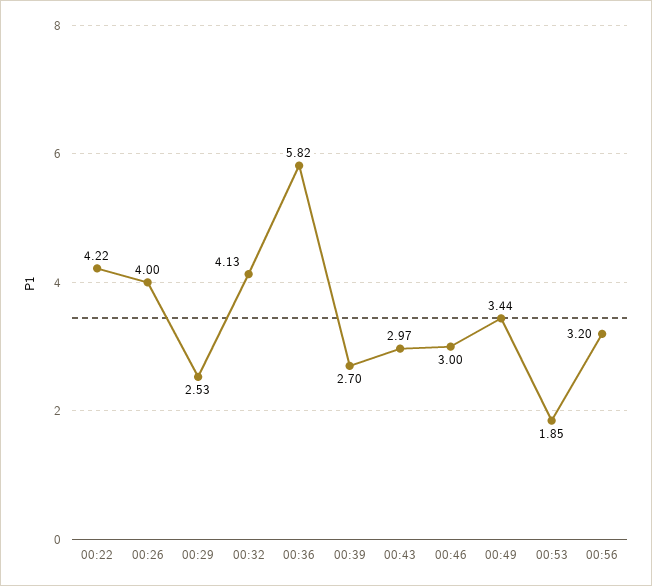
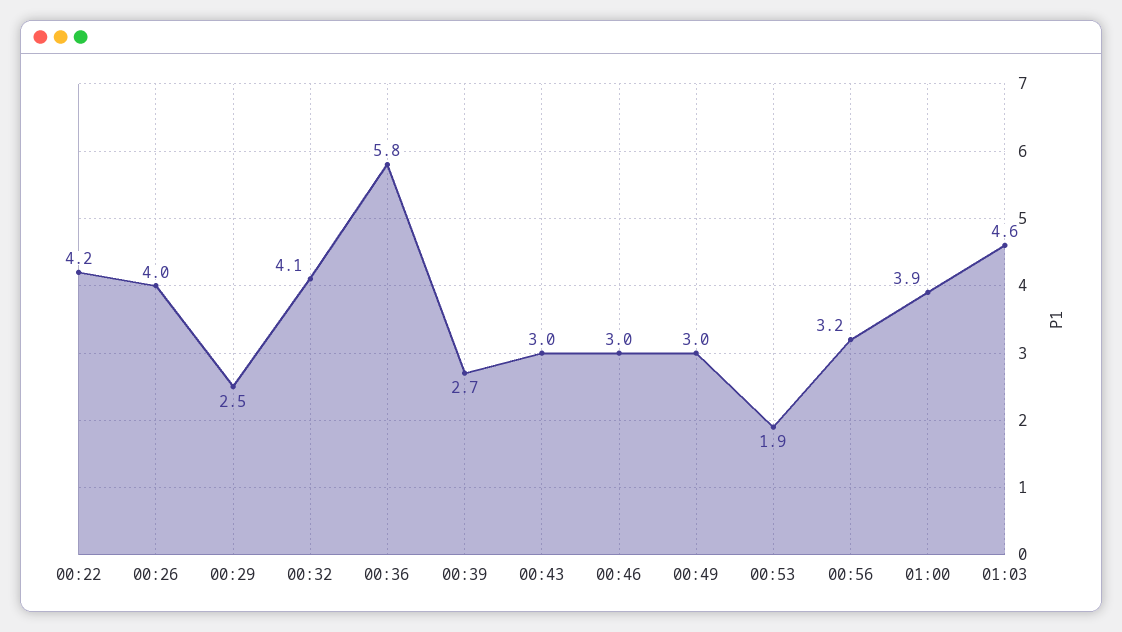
00:49: 3.44 -> 3
01:00: none -> 3.9
01:03: none -> 4.6

